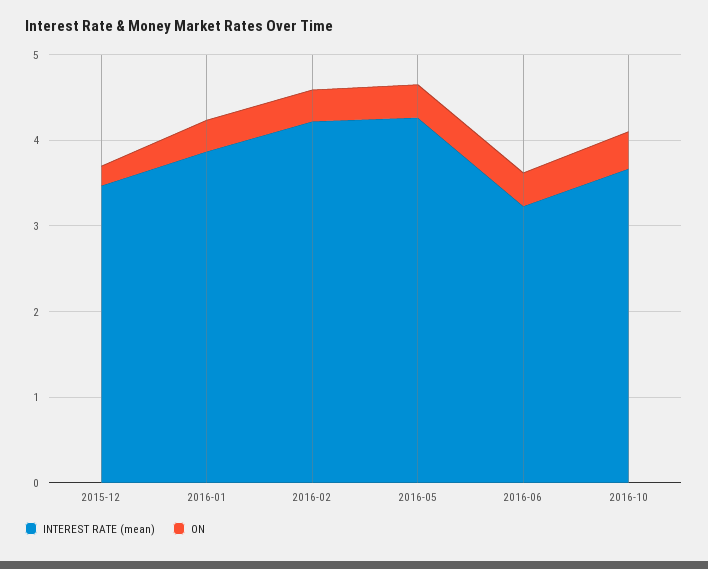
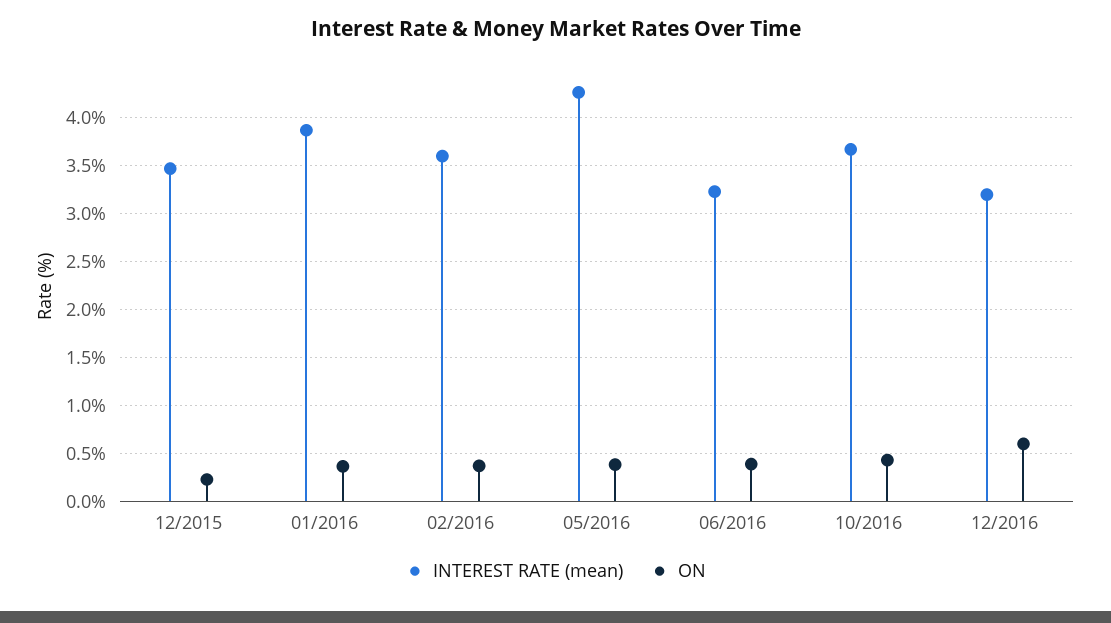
INTEREST RATE (mean), 2016-02: 4.2 -> 3.6
INTEREST RATE (mean), 12/2016: none -> 3.2
ON, 12/2016: none -> 0.6

